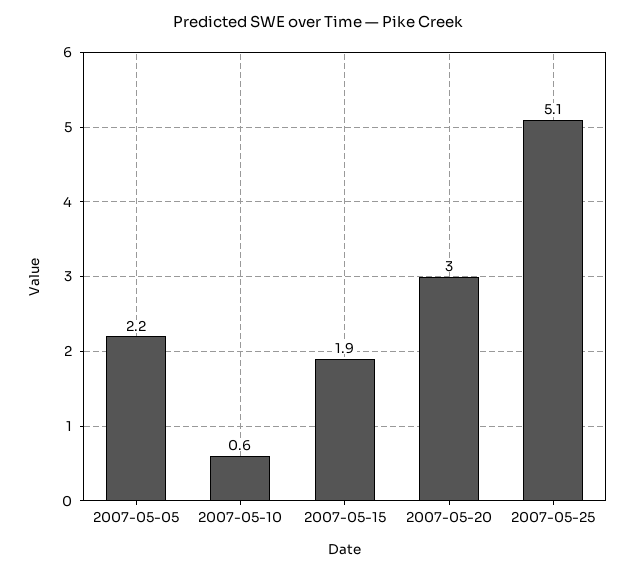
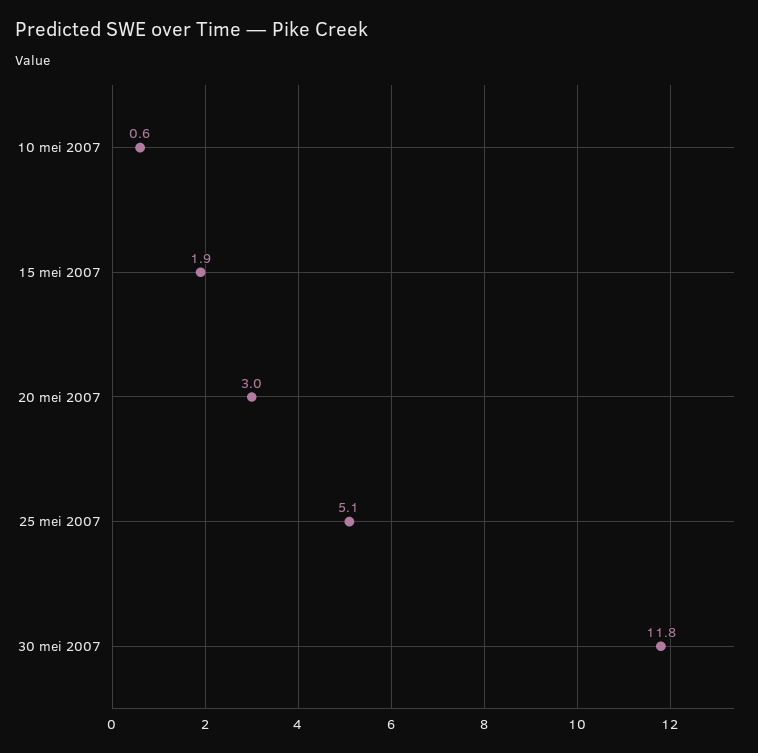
2007-05-05: 2.2 -> none
30 mei 2007: none -> 11.8

